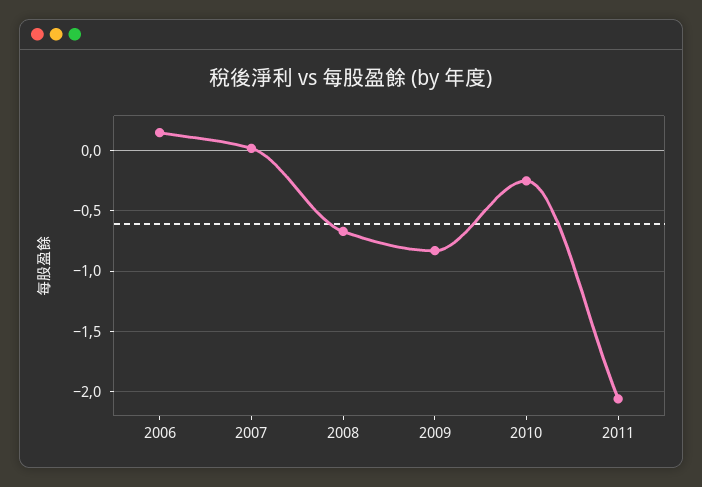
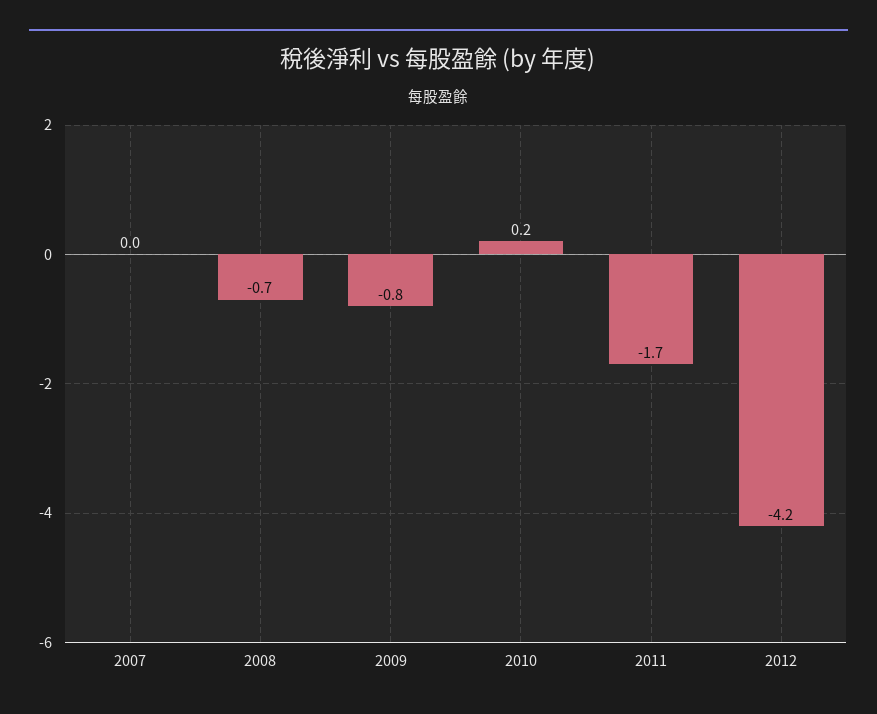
2006: 0.15 -> none
2010: -0.25 -> 0.2
2011: -2.05 -> -1.7
2012: none -> -4.2

